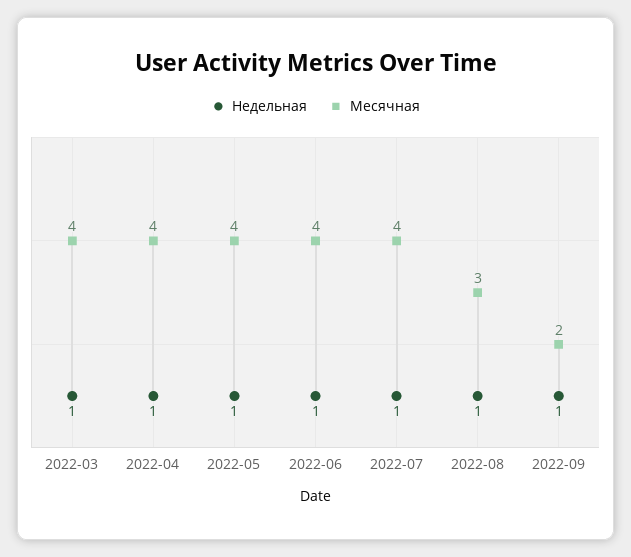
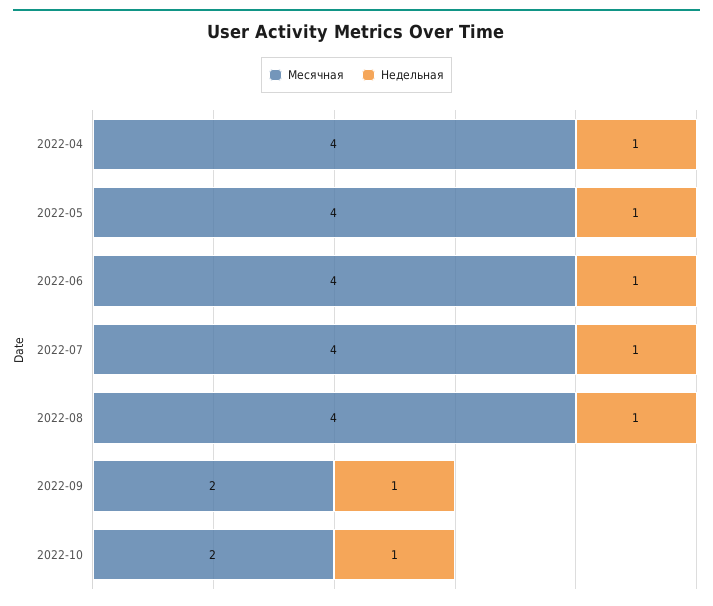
Недельная, 2022-03: 1 -> none
Месячная, 2022-03: 4 -> none
Месячная, 2022-08: 3 -> 4
Месячная, 2022-10: none -> 2
Недельная, 2022-10: none -> 1

